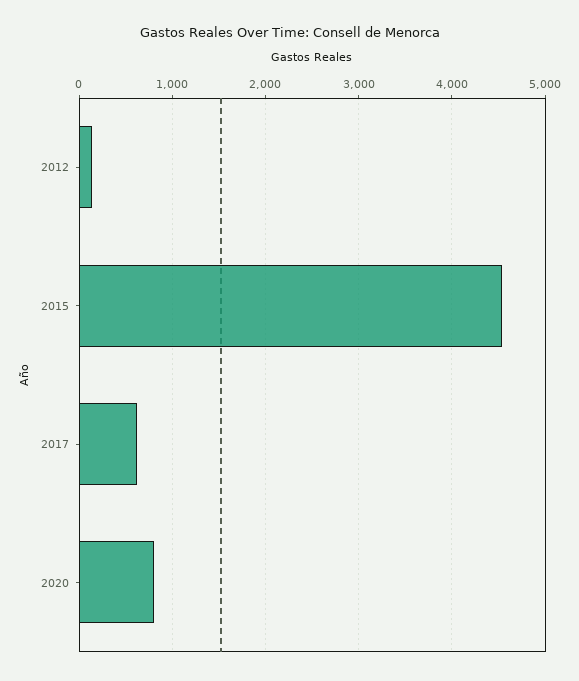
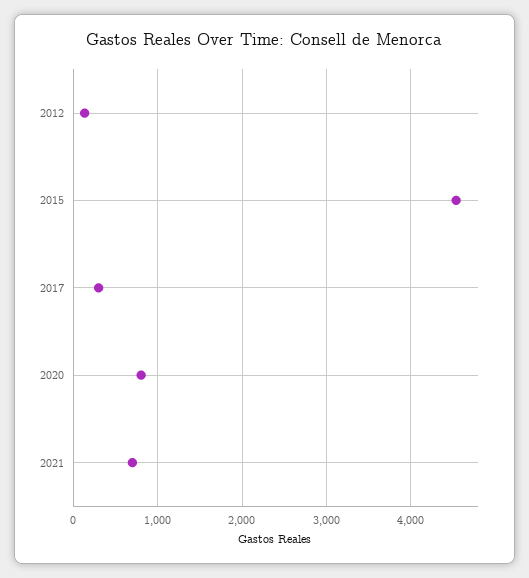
2017: 600 -> 300
2021: none -> 700

